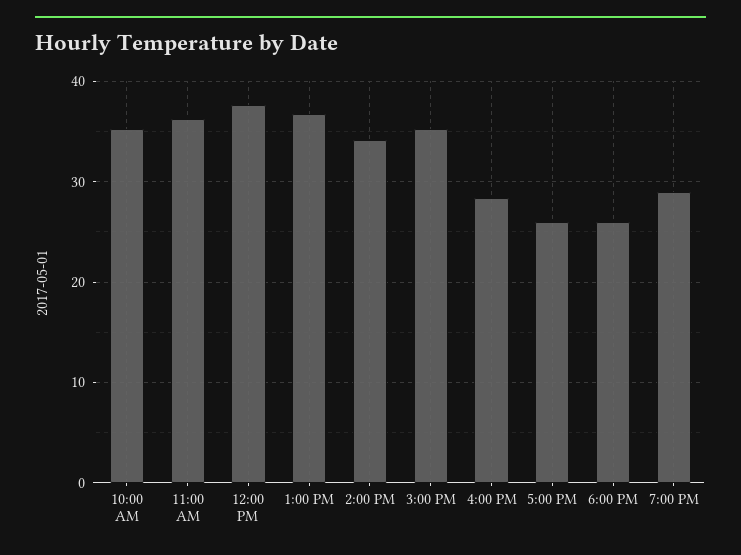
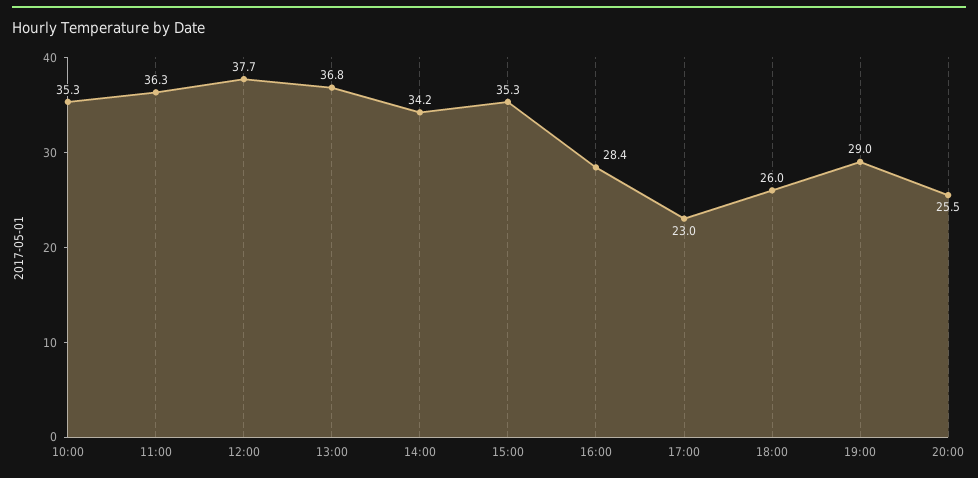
5:00 PM: 26 -> 23
20:00: none -> 25.5

